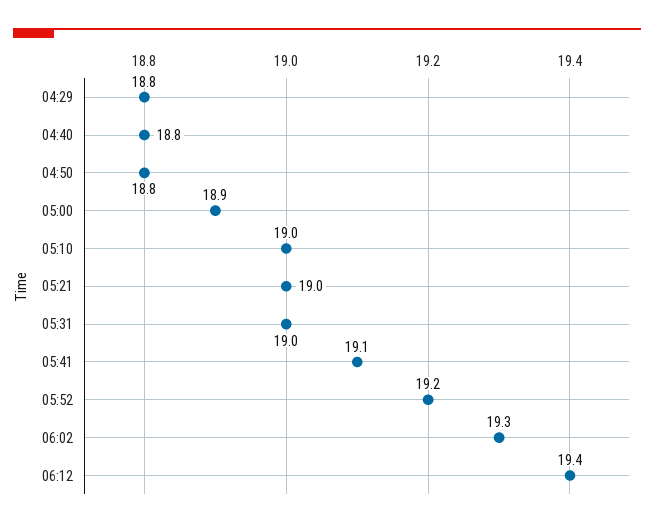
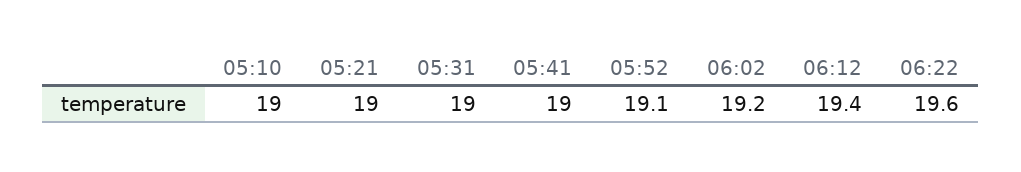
04:29: 18.8 -> none
04:40: 18.8 -> none
04:50: 18.8 -> none
05:00: 18.9 -> none
05:41: 19.1 -> 19
05:52: 19.2 -> 19.1
06:02: 19.3 -> 19.2
06:22: none -> 19.6

